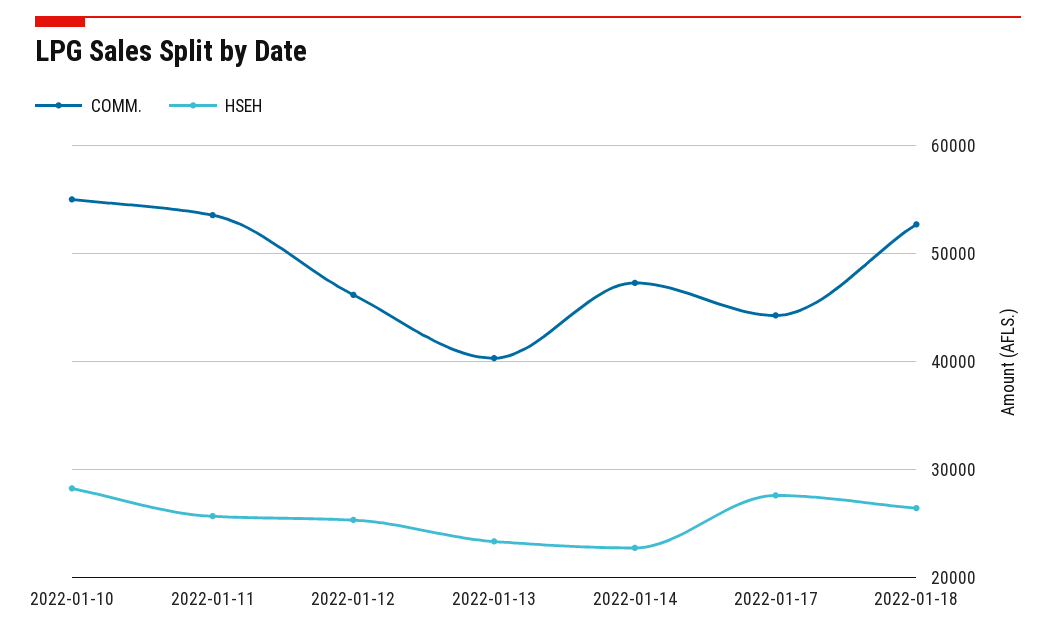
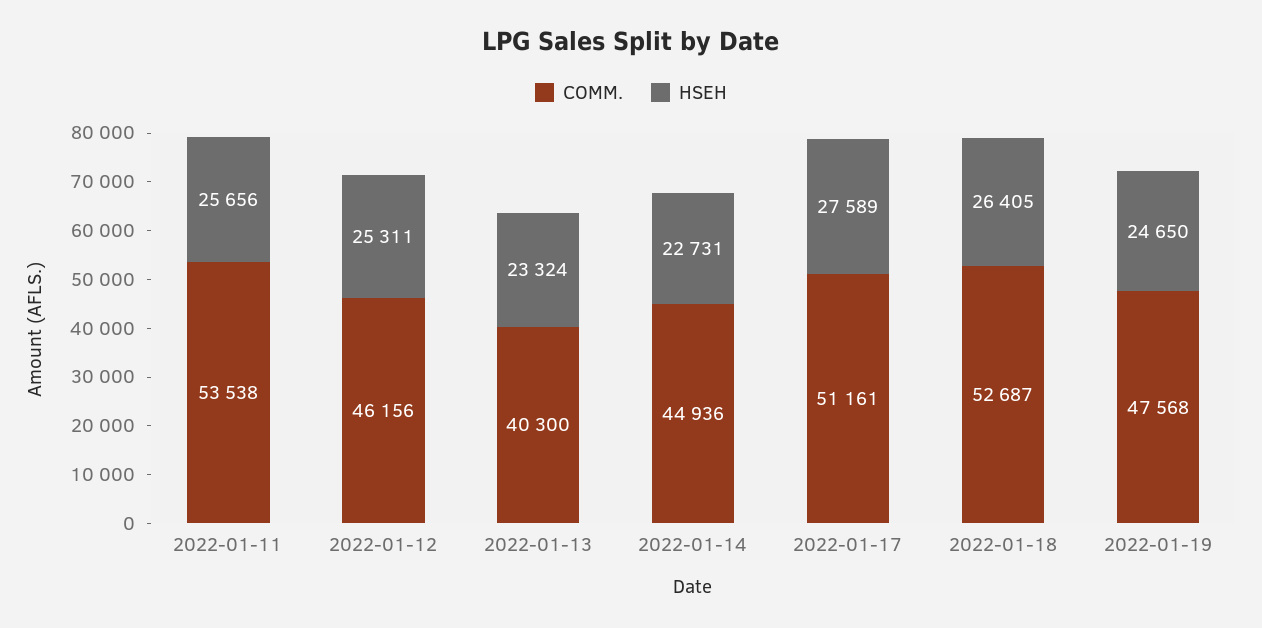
COMM., 2022-01-10: 55000 -> none
HSEH, 2022-01-10: 28000 -> none
COMM., 2022-01-14: 47000 -> 44936
COMM., 2022-01-17: 44000 -> 51161
COMM., 2022-01-19: none -> 47568
HSEH, 2022-01-19: none -> 24650

